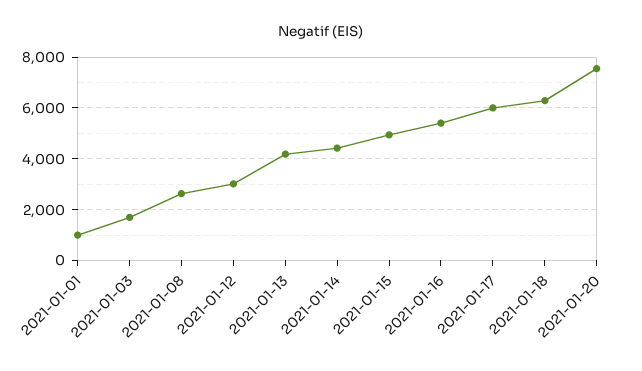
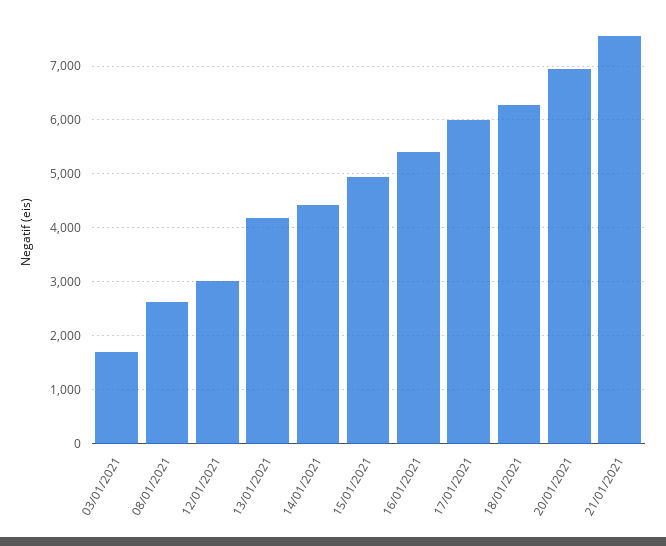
2021-01-01: 1000 -> none
2021-01-20: 7500 -> 7000
21/01/2021: none -> 7600

